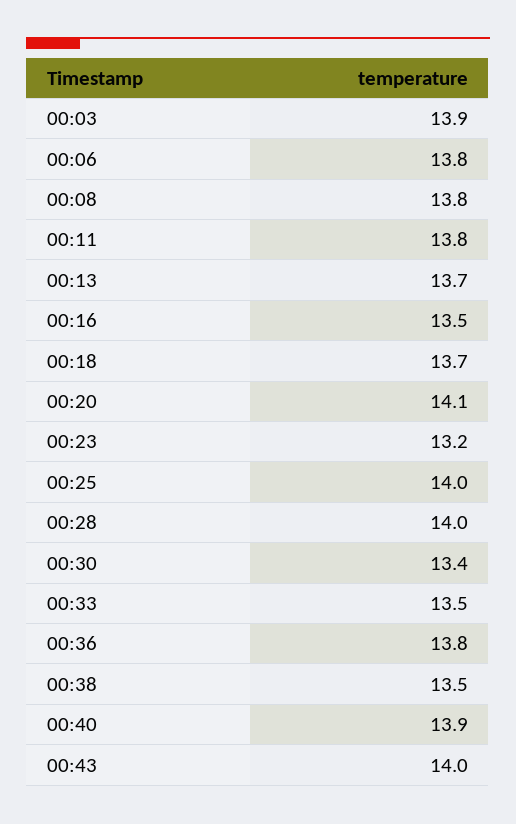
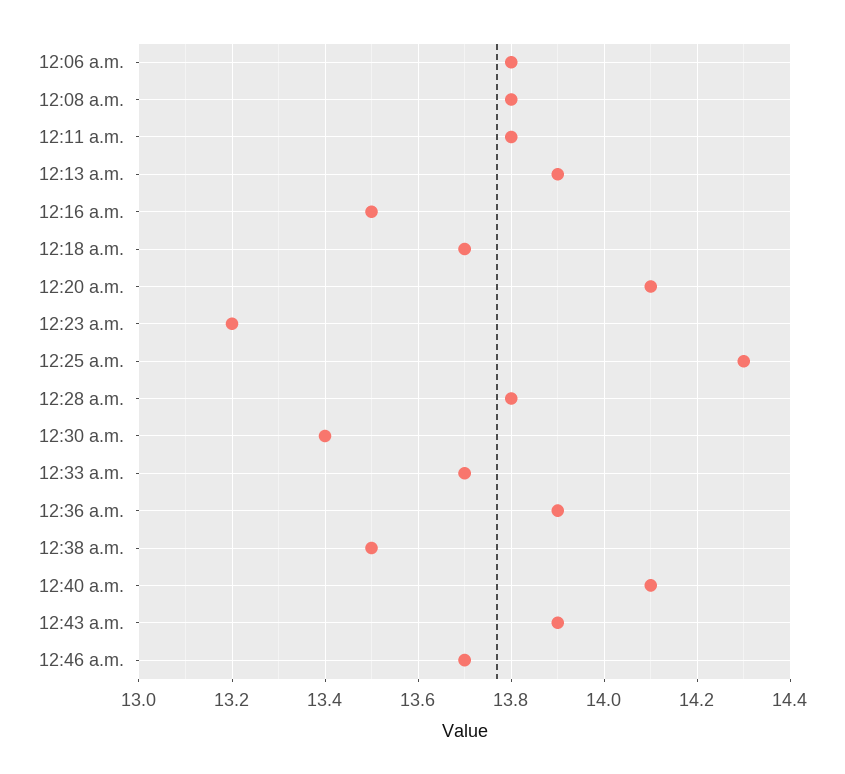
00:03: 13.9 -> none
00:13: 13.7 -> 13.9
00:25: 14 -> 14.3
00:28: 14 -> 13.8
00:33: 13.5 -> 13.7
00:36: 13.8 -> 13.9
00:40: 13.9 -> 14.1
00:43: 14 -> 13.9
12:46 a.m.: none -> 13.7

